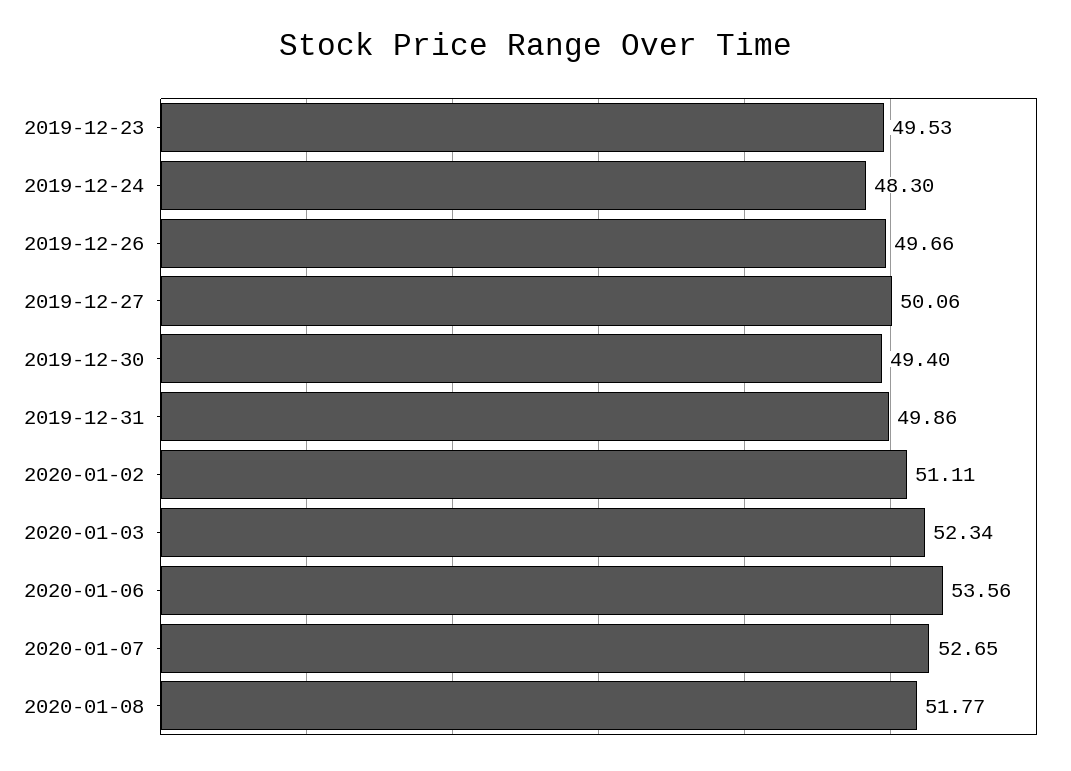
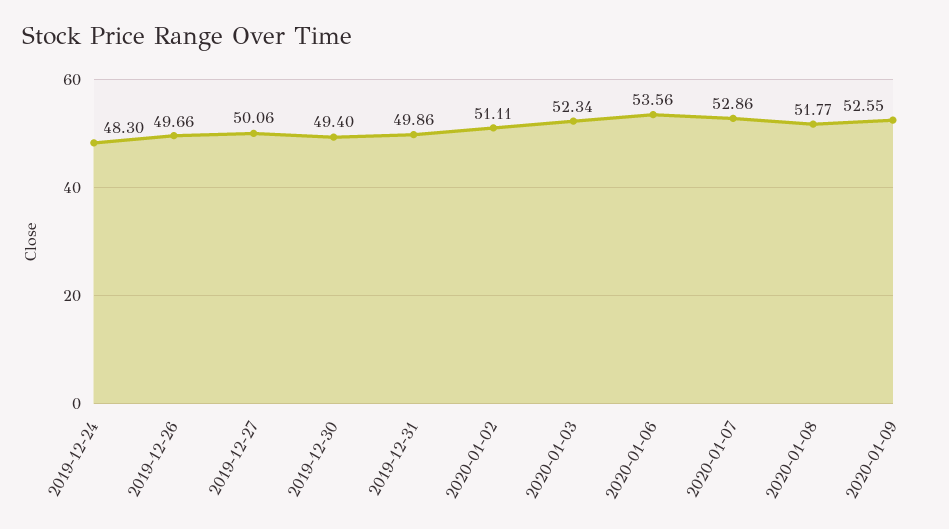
2019-12-23: 49.53 -> none
2020-01-07: 52.65 -> 52.86
2020-01-09: none -> 52.55

